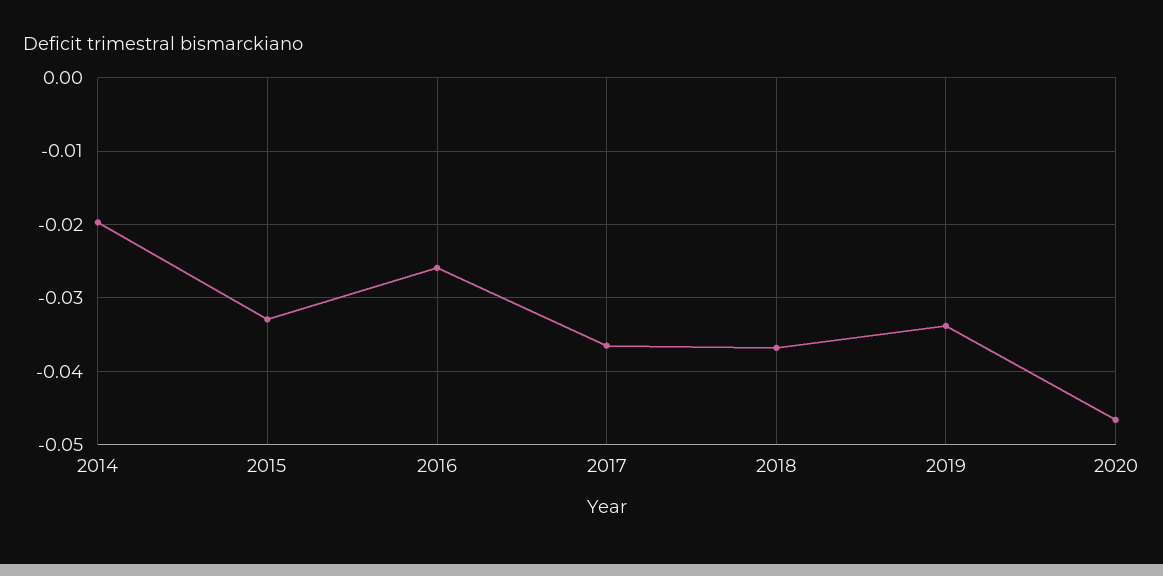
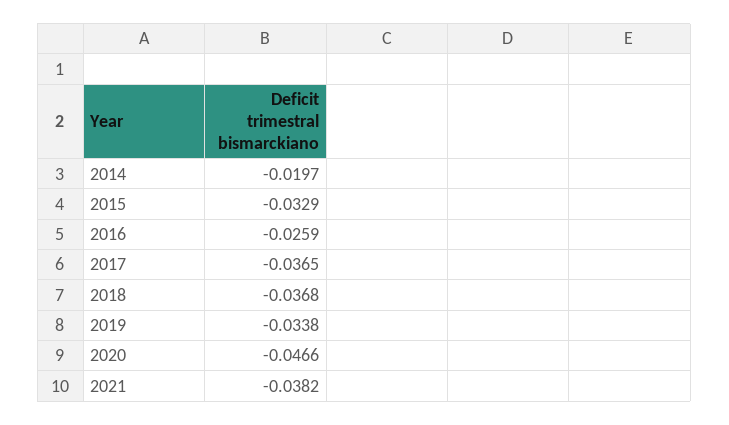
2021: none -> -0.0382

